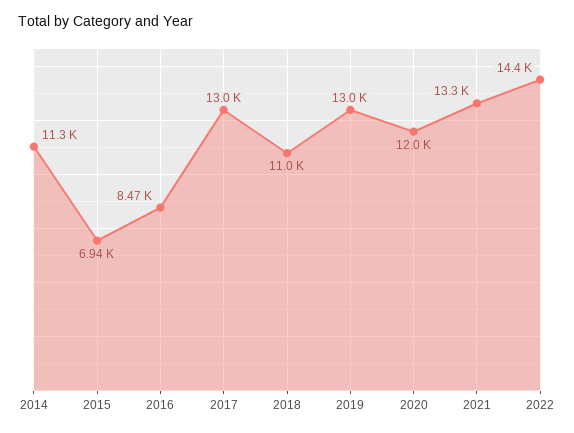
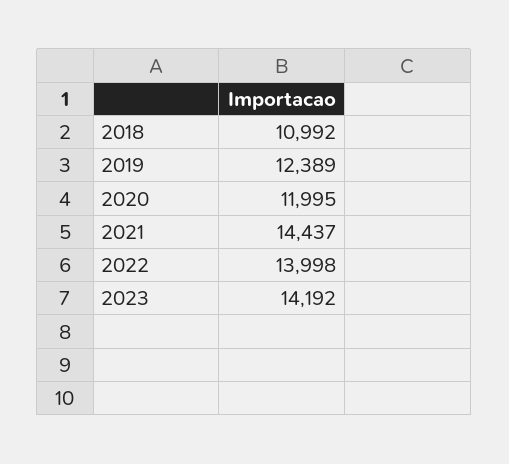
2014: 11300 -> none
2015: 6940 -> none
2016: 8470 -> none
2017: 13000 -> none
2019: 13000 -> 12389
2021: 13300 -> 14437
2022: 14400 -> 13998
2023: none -> 14192

